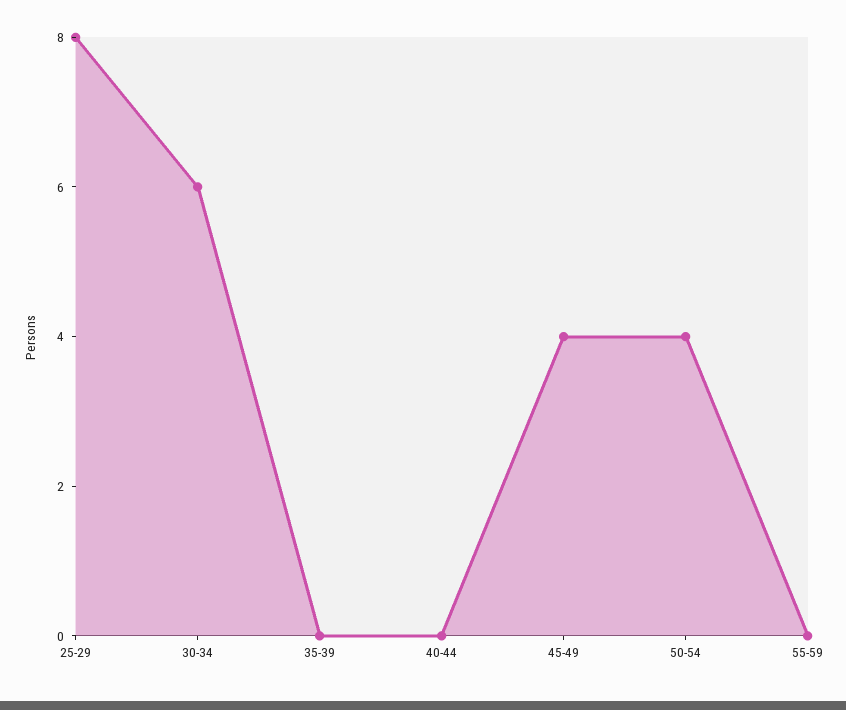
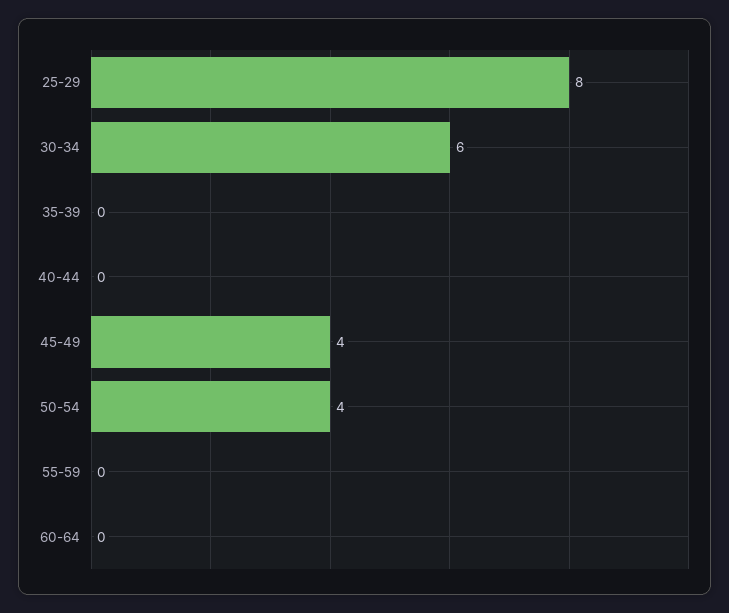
60-64: none -> 0

